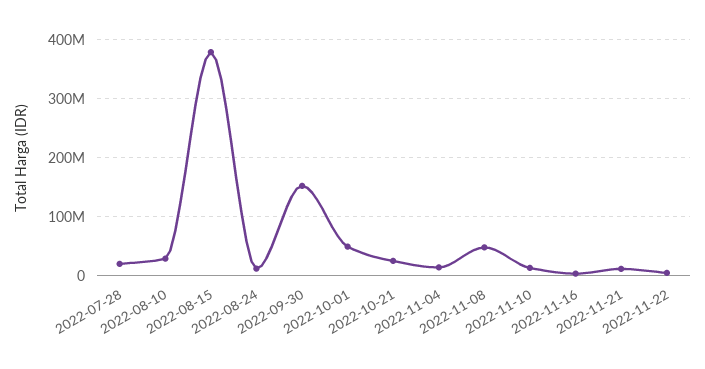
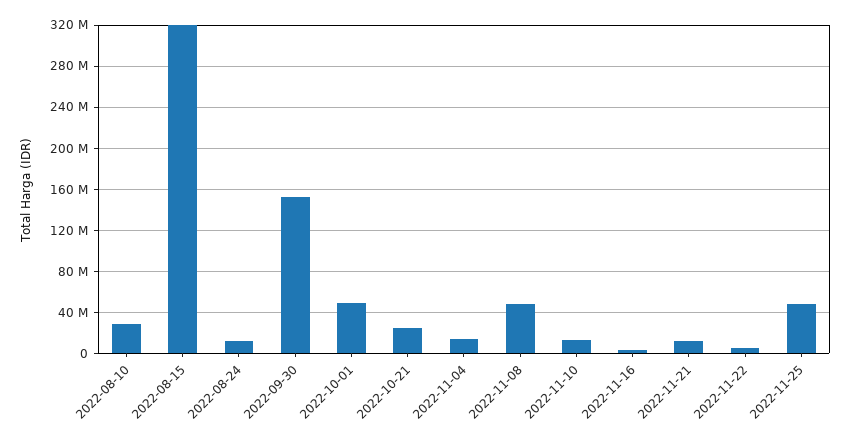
2022-07-28: 20000000 -> none
2022-08-15: 380000000 -> 320000000
2022-11-25: none -> 50000000

